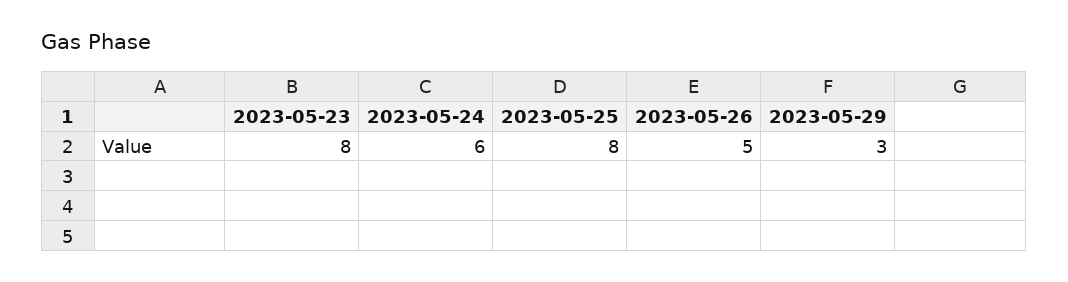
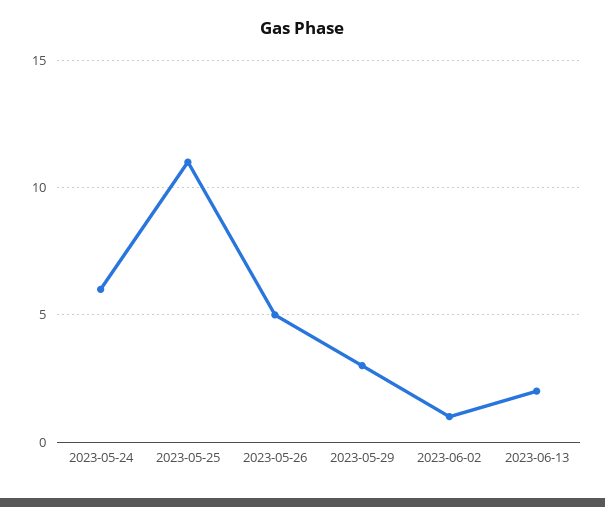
2023-05-23: 8 -> none
2023-05-25: 8 -> 11
2023-06-02: none -> 1
2023-06-13: none -> 2

